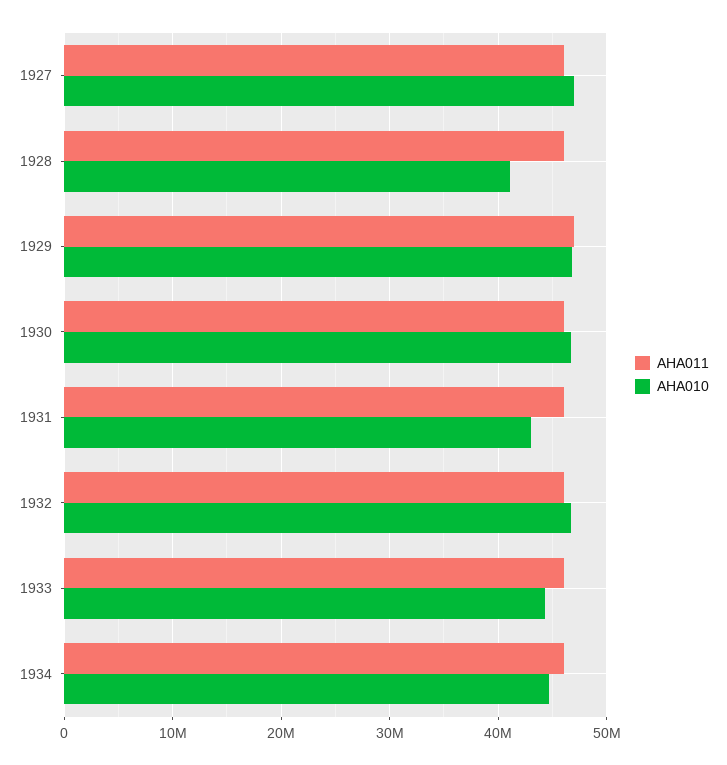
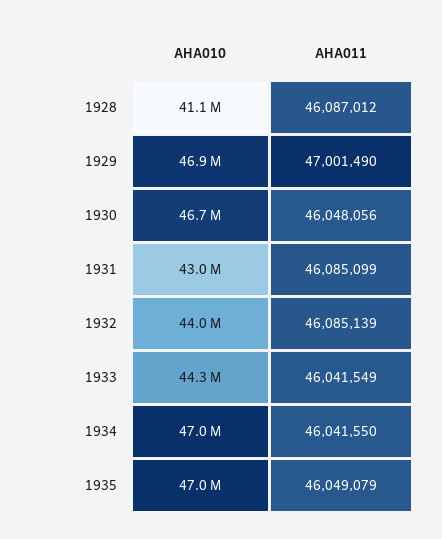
AHA011, 1927: 46000000 -> none
AHA010, 1927: 47000000 -> none
AHA010, 1932: 47000000 -> 44000000
AHA010, 1934: 45000000 -> 47000000
AHA010, 1935: none -> 47000000
AHA011, 1935: none -> 46049079

